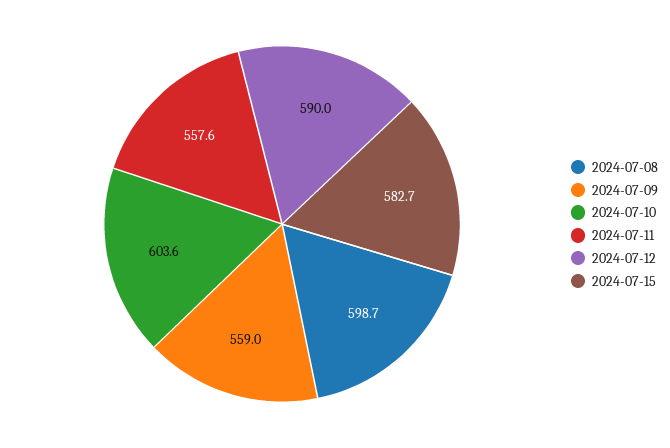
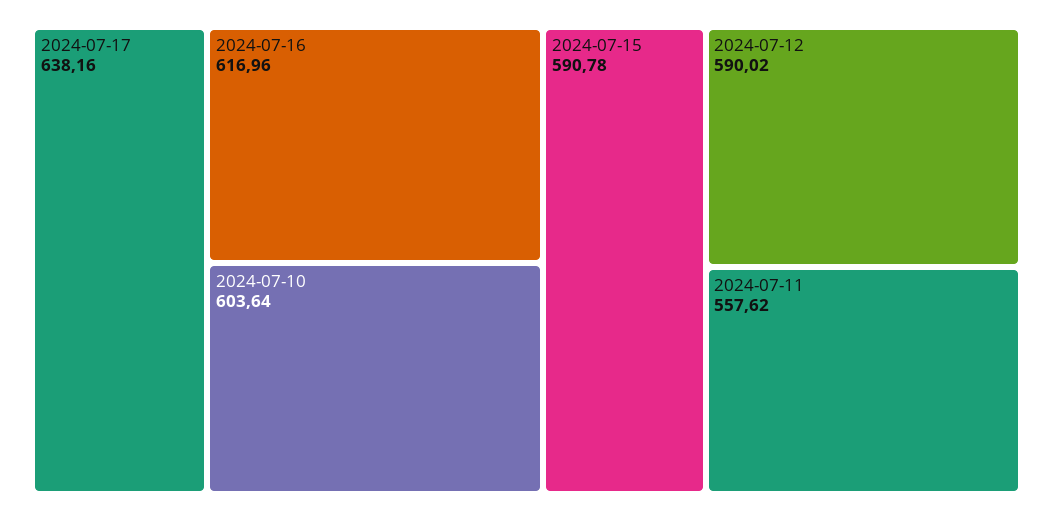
2024-07-08: 598.7 -> none
2024-07-09: 559 -> none
2024-07-15: 582.7 -> 590.78
2024-07-17: none -> 638.16
2024-07-16: none -> 616.96

